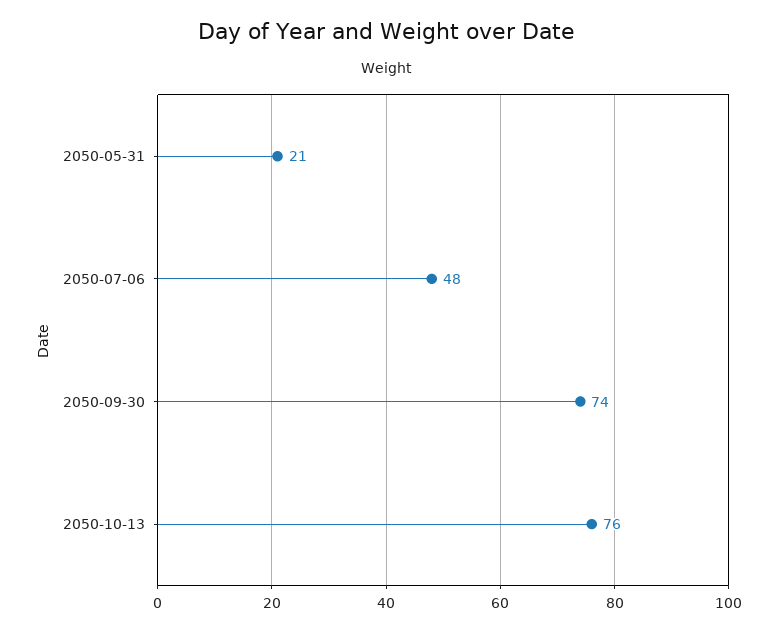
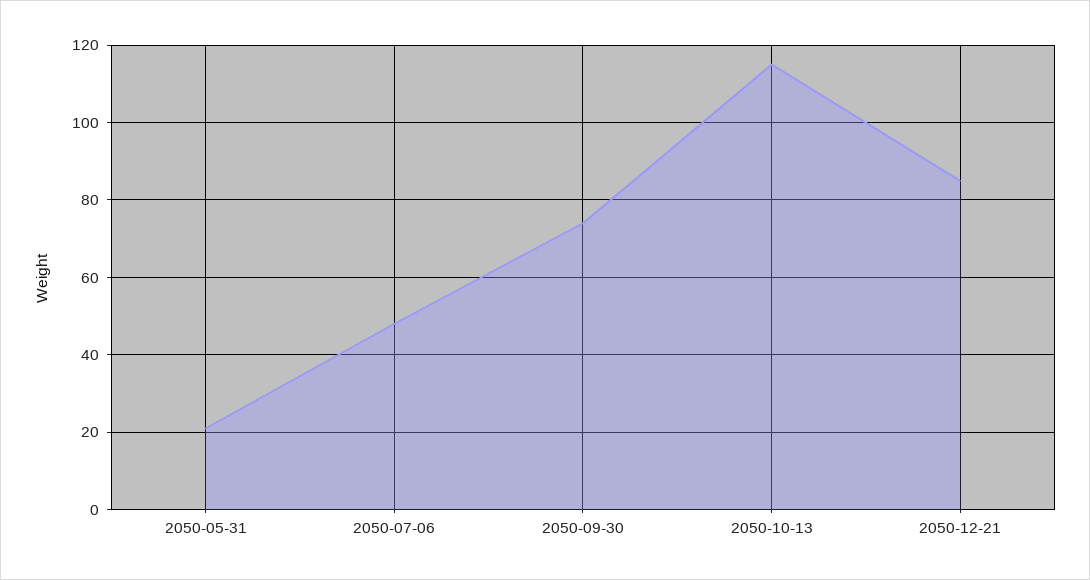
2050-10-13: 76 -> 115
2050-12-21: none -> 85

